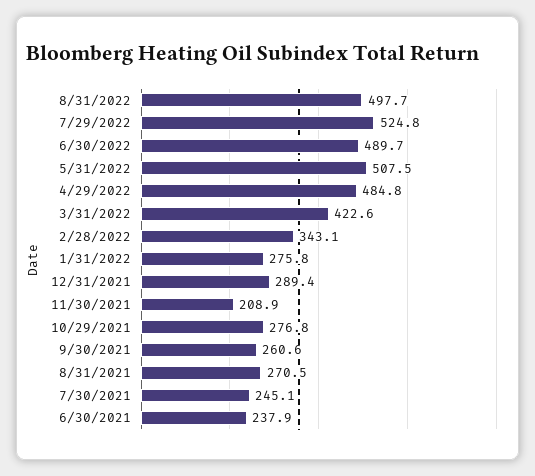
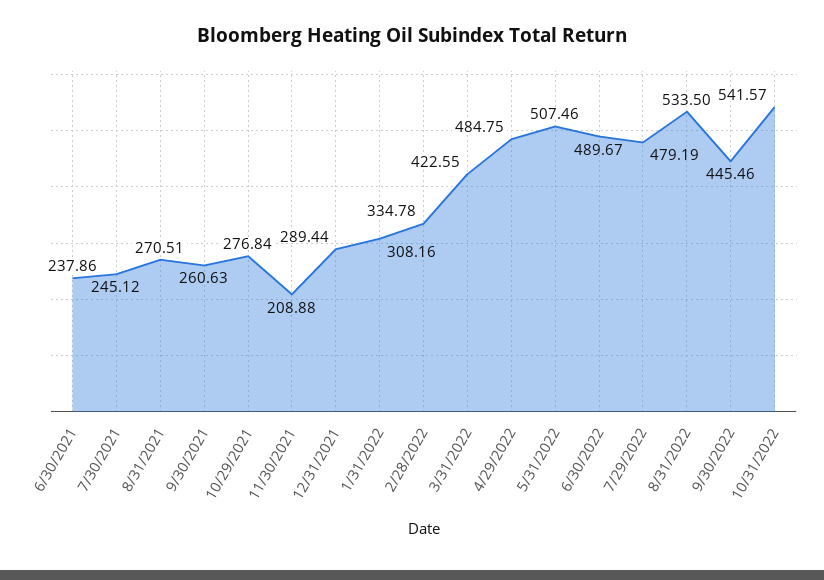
8/31/2022: 497.7 -> 533.5
7/29/2022: 524.8 -> 479.19
2/28/2022: 343.1 -> 334.78
1/31/2022: 275.8 -> 308.16
9/30/2022: none -> 445.46
10/31/2022: none -> 541.57

